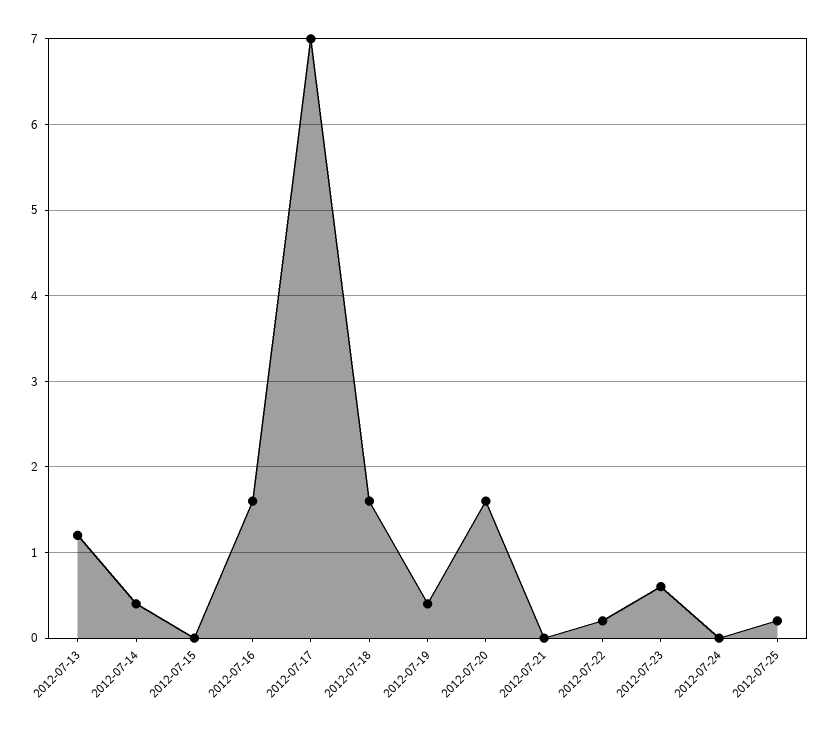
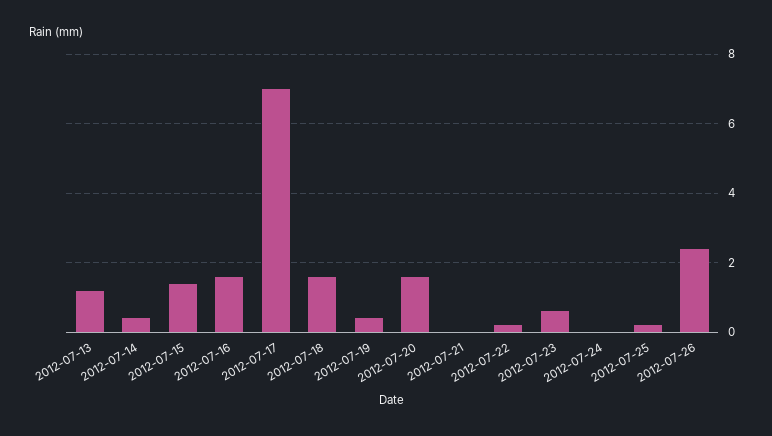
2012-07-15: 0 -> 1.5
2012-07-26: none -> 2.5

